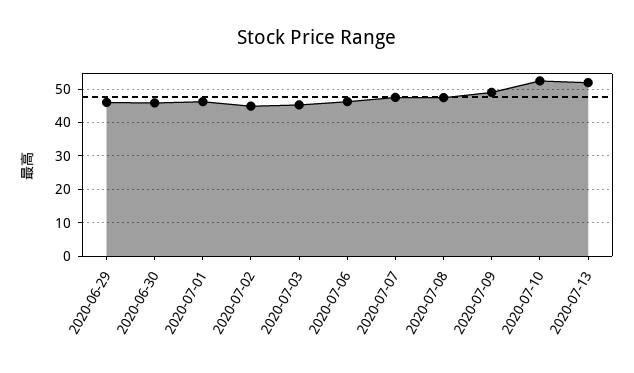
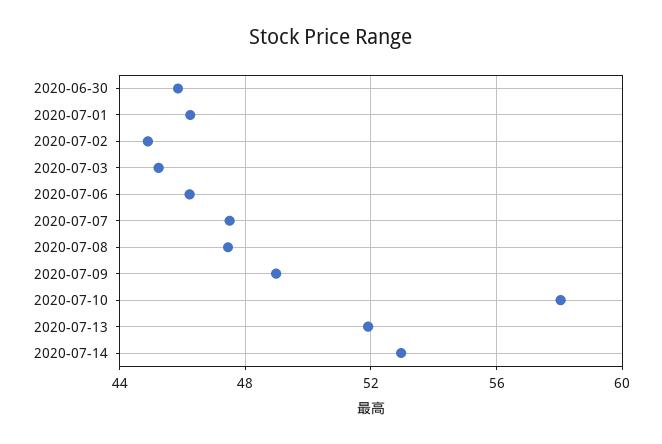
2020-06-29: 46 -> none
2020-07-10: 52 -> 58
2020-07-14: none -> 53

